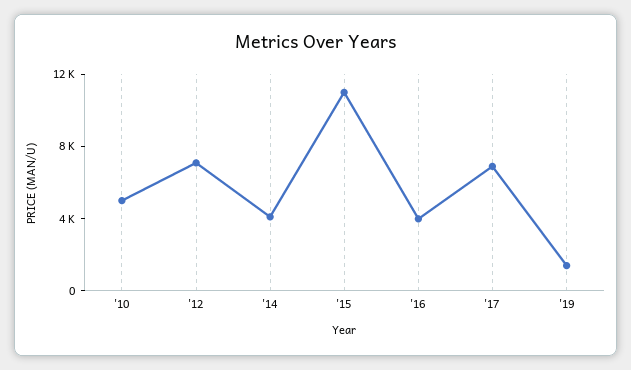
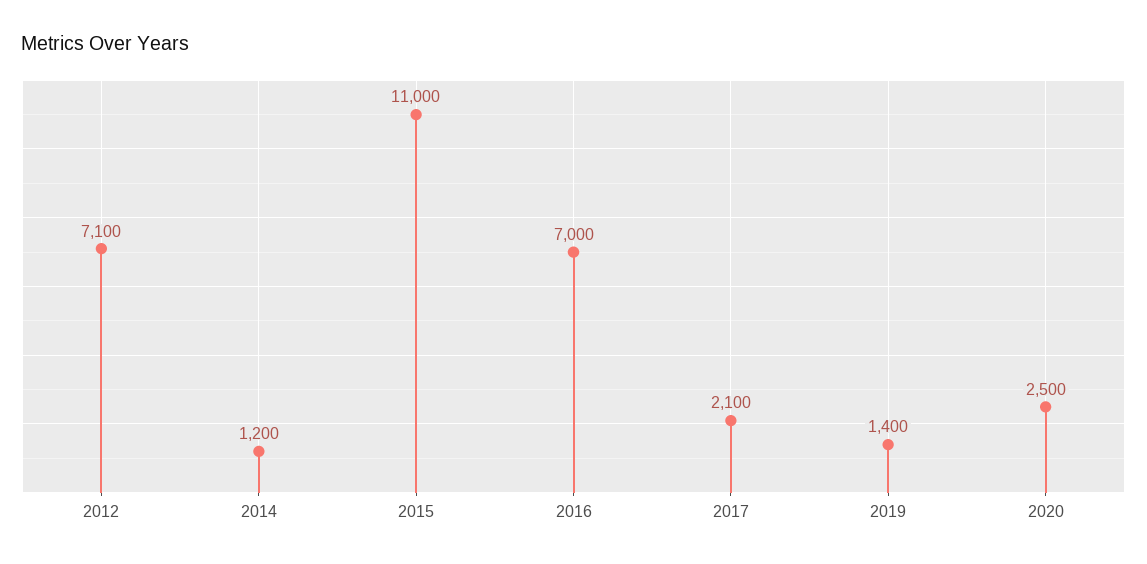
'10: 5000 -> none
'14: 4000 -> 1200
'16: 4000 -> 7000
'17: 7000 -> 2100
2020: none -> 2500

